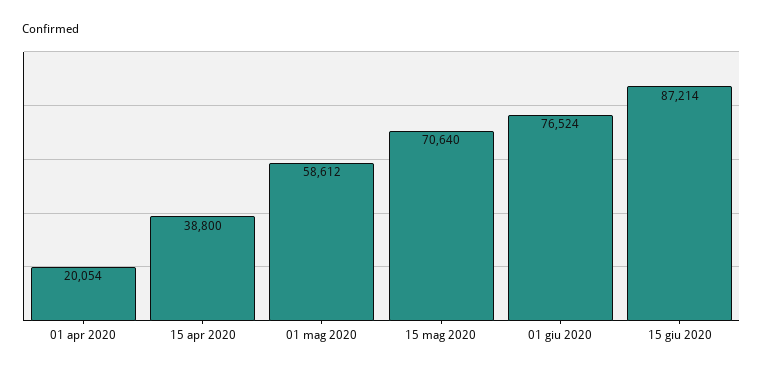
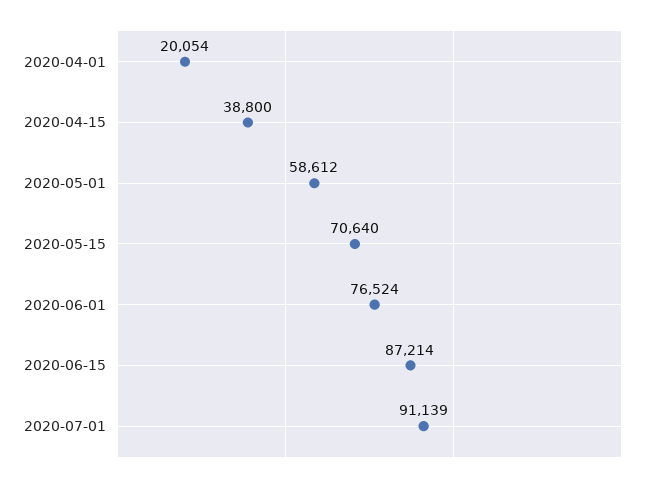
2020-07-01: none -> 91139

